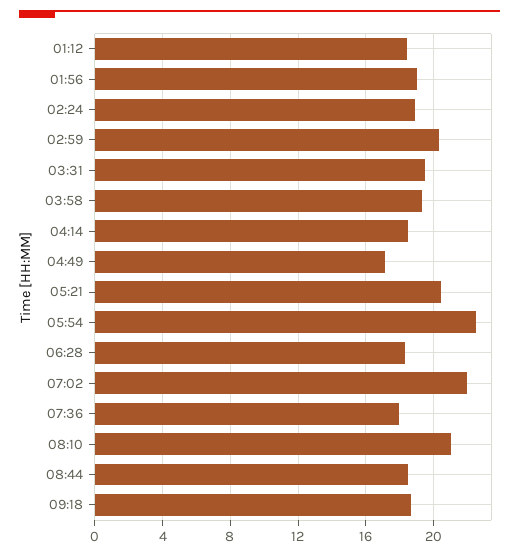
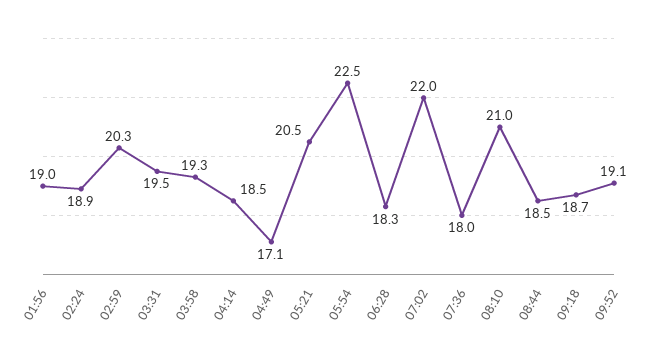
01:12: 18.5 -> none
09:52: none -> 19.1

